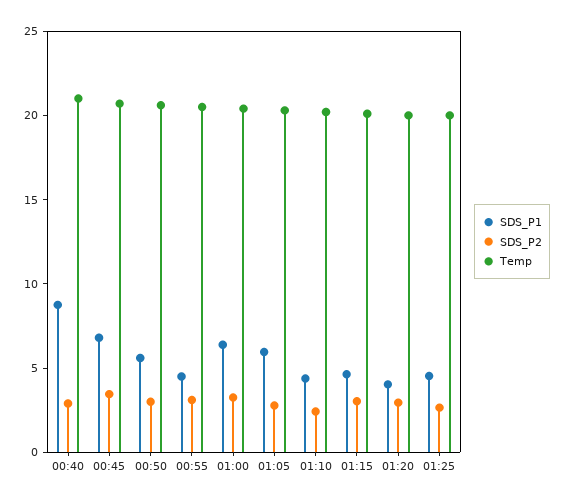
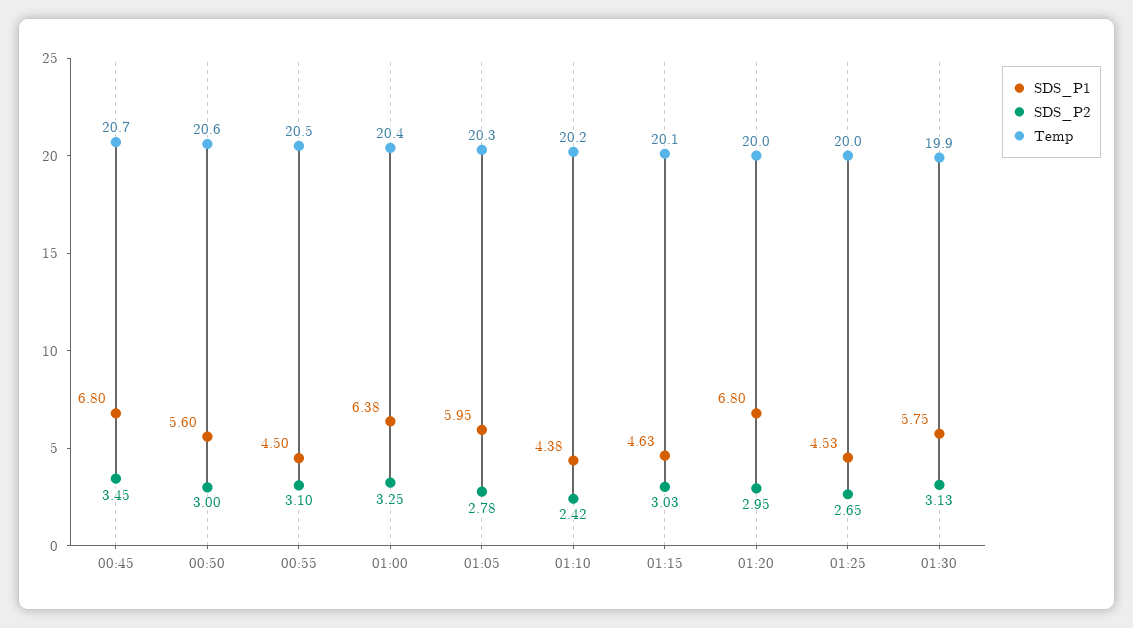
SDS_P1, 00:40: 9 -> none
SDS_P2, 00:40: 3 -> none
Temp, 00:40: 21 -> none
SDS_P1, 01:20: 4 -> 6.8
SDS_P1, 01:30: none -> 5.75
SDS_P2, 01:30: none -> 3.13
Temp, 01:30: none -> 19.9

